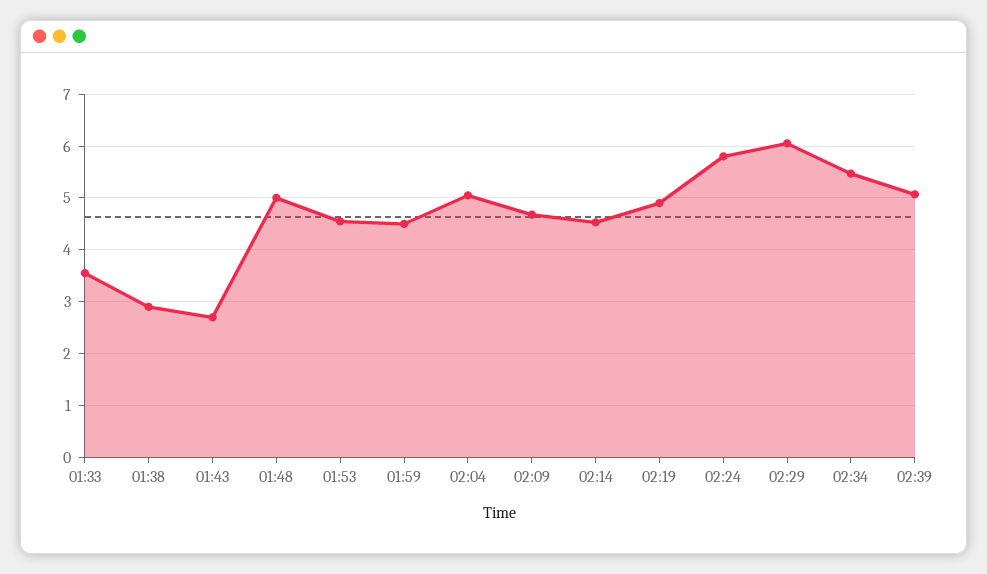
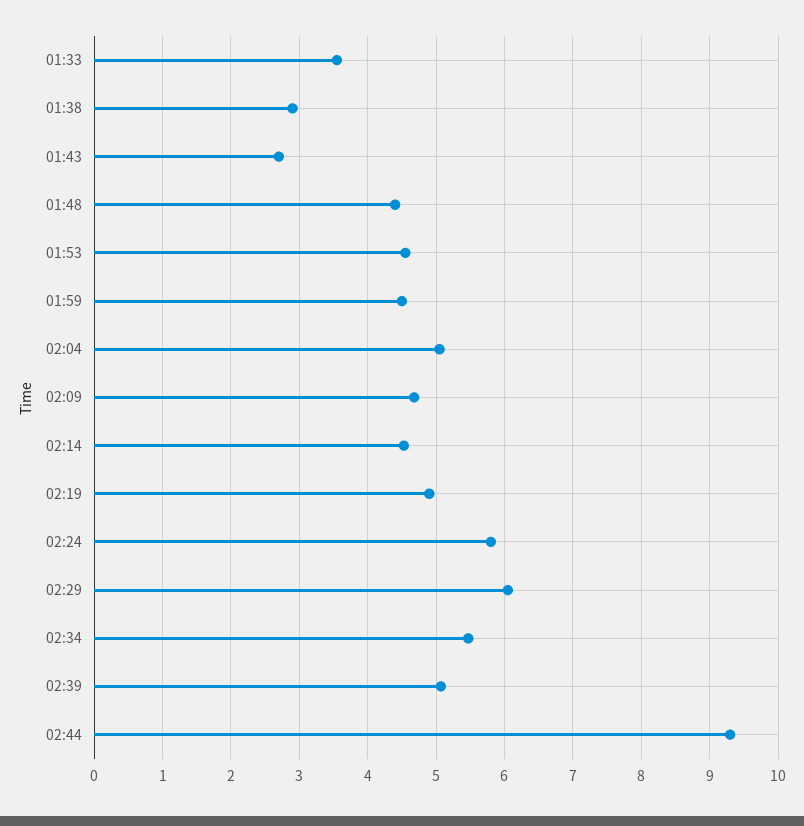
01:48: 5 -> 4.4
02:44: none -> 9.3

